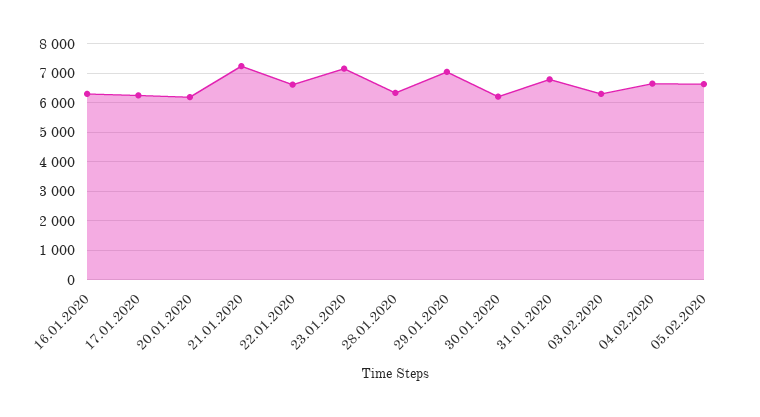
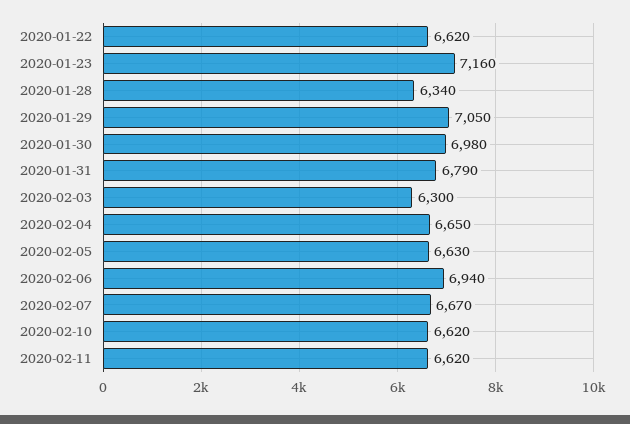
16.01.2020: 6250 -> none
17.01.2020: 6250 -> none
20.01.2020: 6250 -> none
21.01.2020: 7250 -> none
30.01.2020: 6250 -> 6980
2020-02-06: none -> 6940
2020-02-07: none -> 6670
2020-02-10: none -> 6620
2020-02-11: none -> 6620

